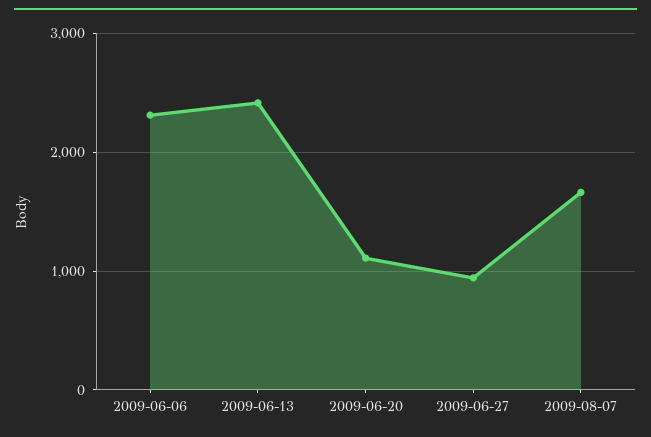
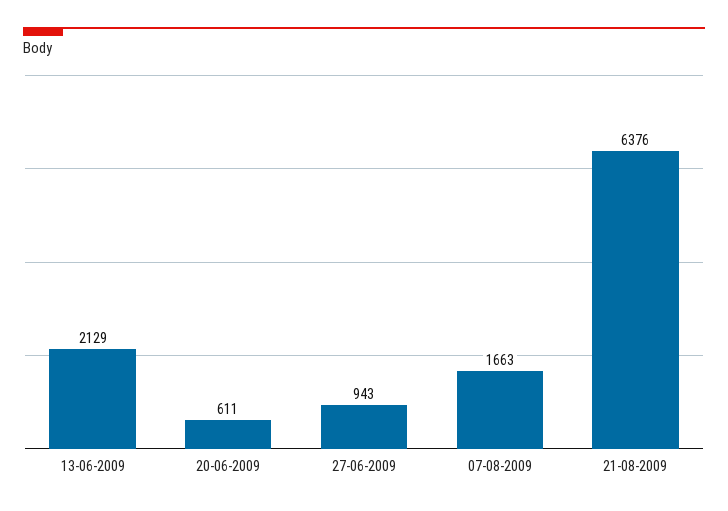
2009-06-06: 2300 -> none
2009-06-13: 2400 -> 2129
2009-06-20: 1100 -> 611
21-08-2009: none -> 6376

